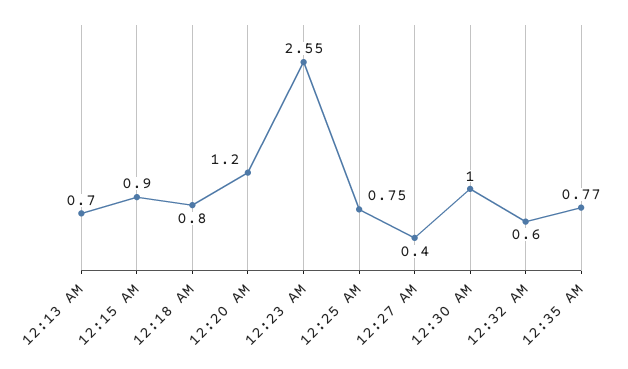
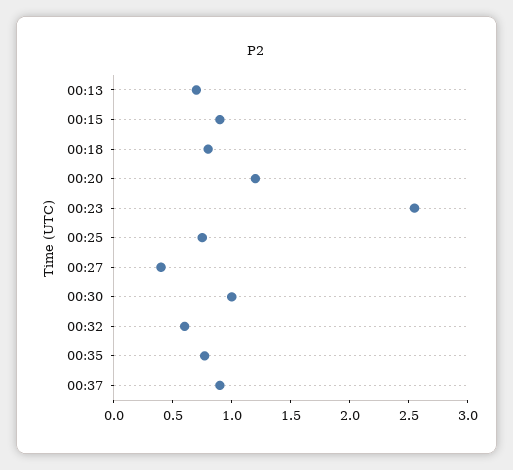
00:37: none -> 0.9

